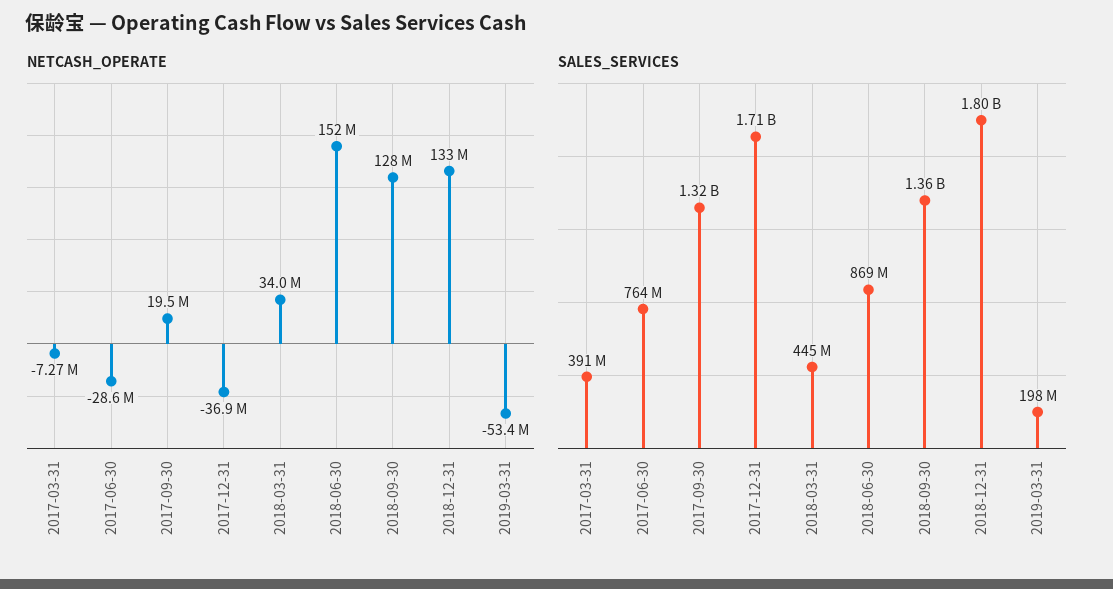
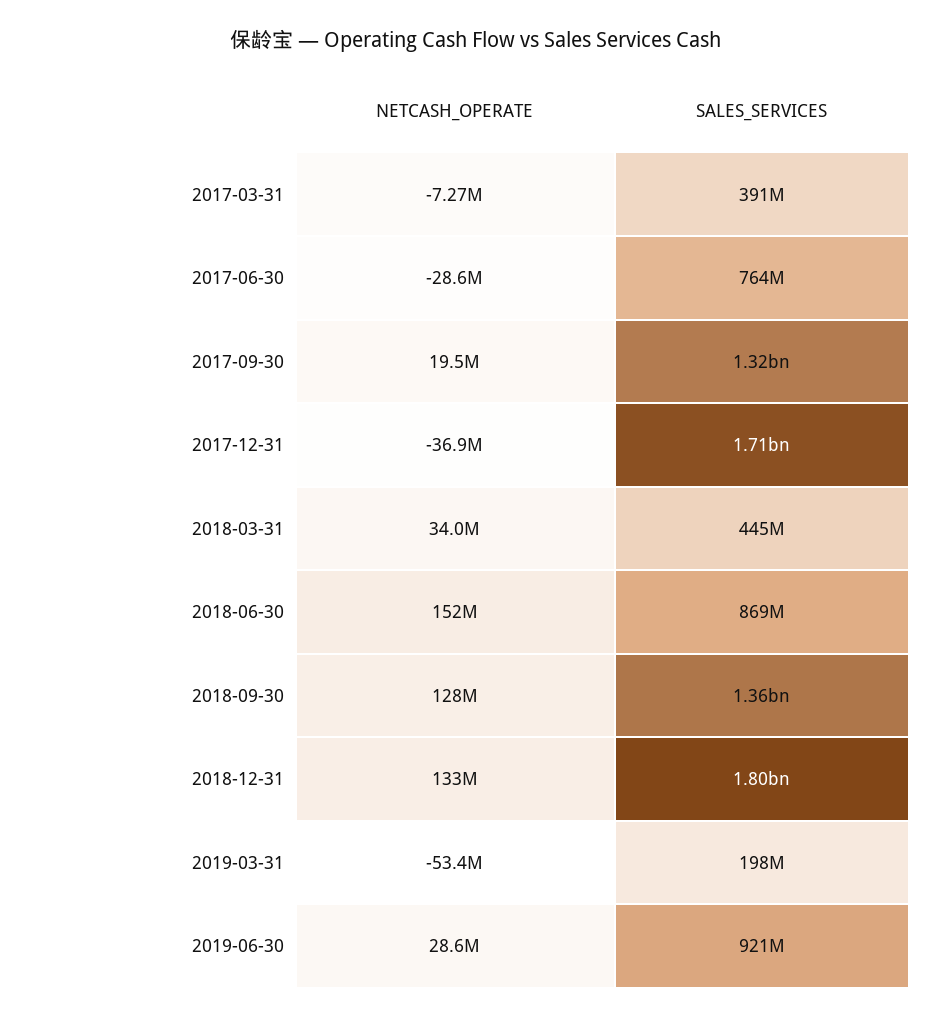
NETCASH_OPERATE, 2019-06-30: none -> 28600000
SALES_SERVICES, 2019-06-30: none -> 921000000

